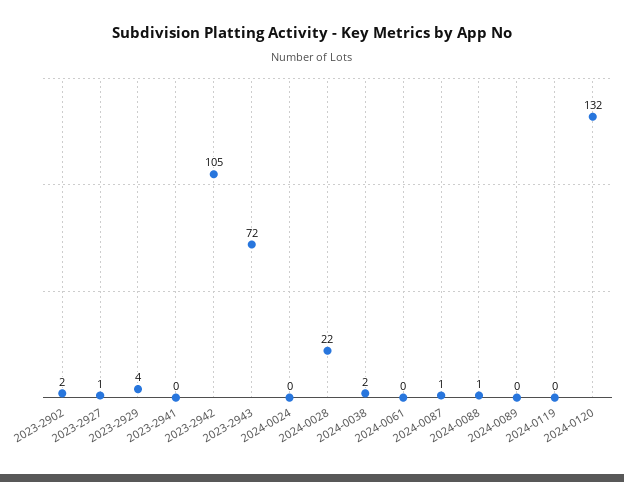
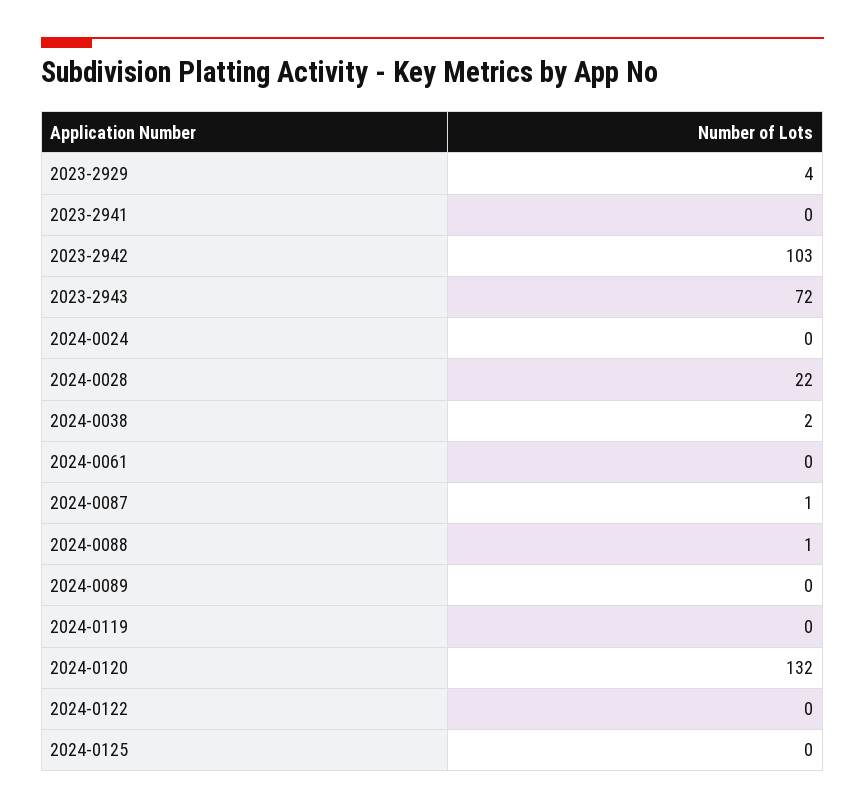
2023-2902: 2 -> none
2023-2927: 1 -> none
2023-2942: 105 -> 103
2024-0122: none -> 0
2024-0125: none -> 0

